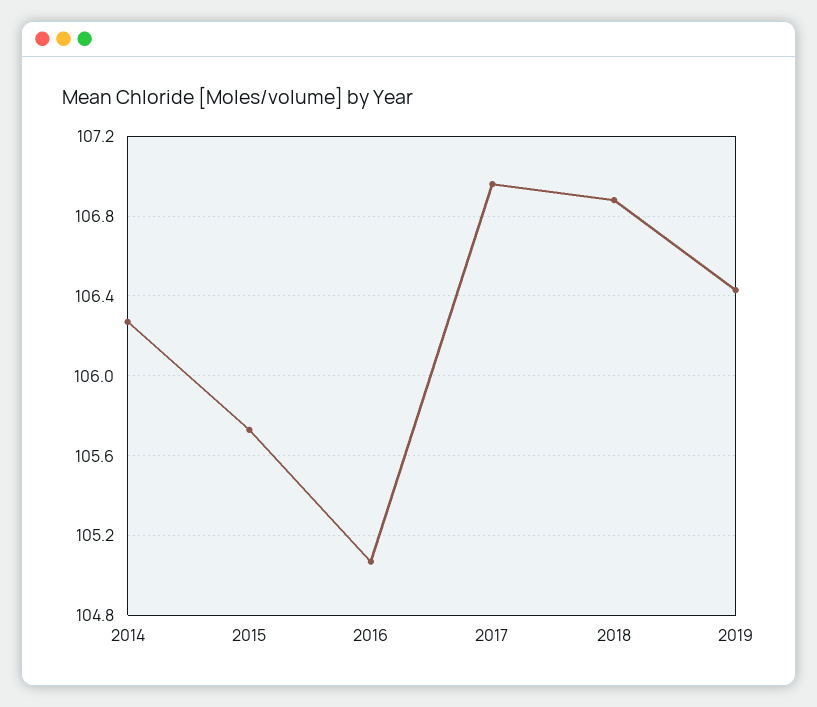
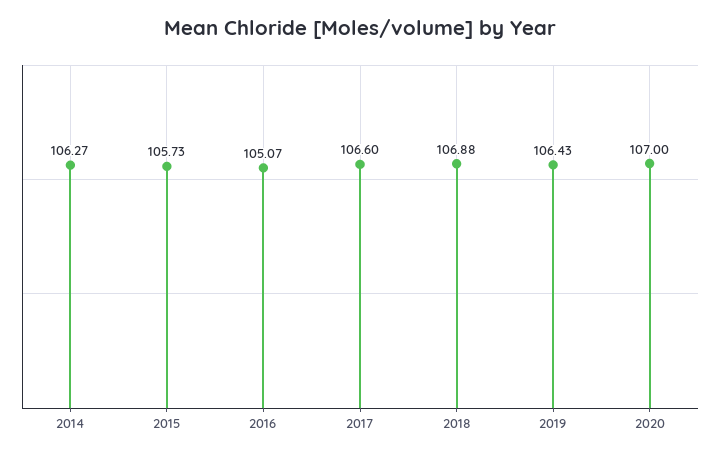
2017: 106.95 -> 106.6
2020: none -> 107

